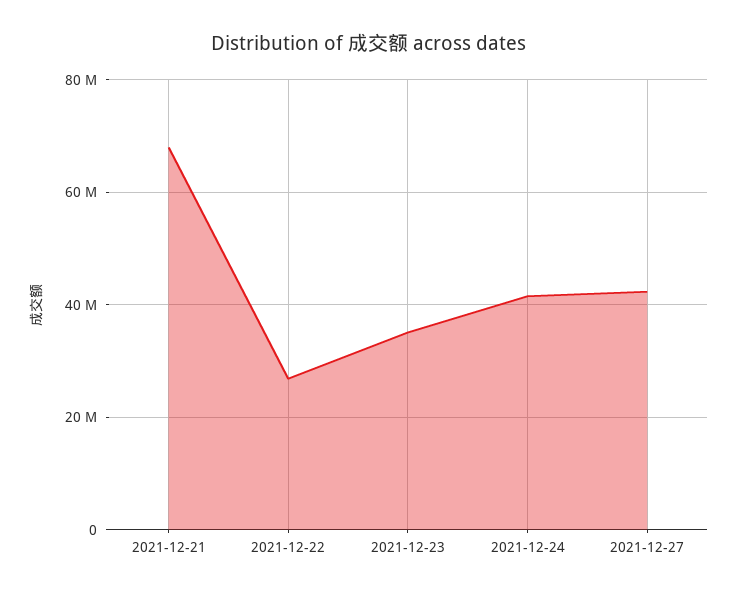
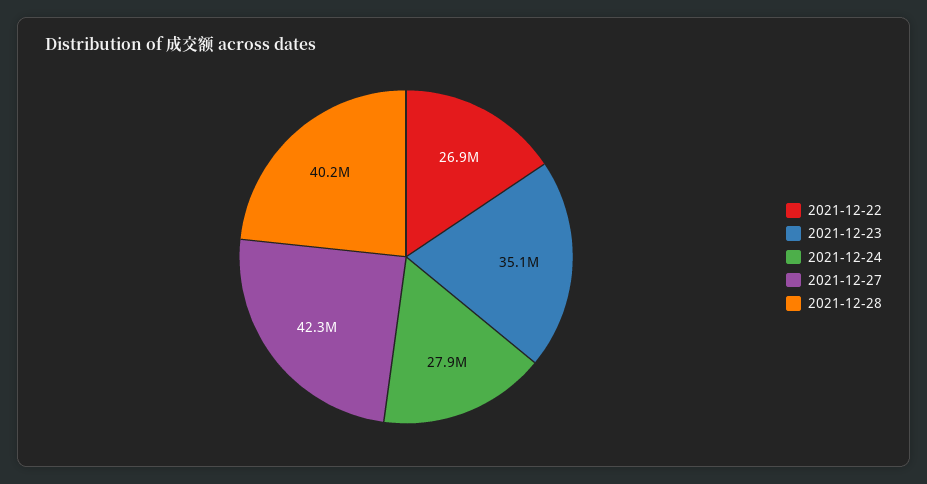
2021-12-21: 68000000 -> none
2021-12-24: 42000000 -> 27900000
2021-12-28: none -> 40200000

